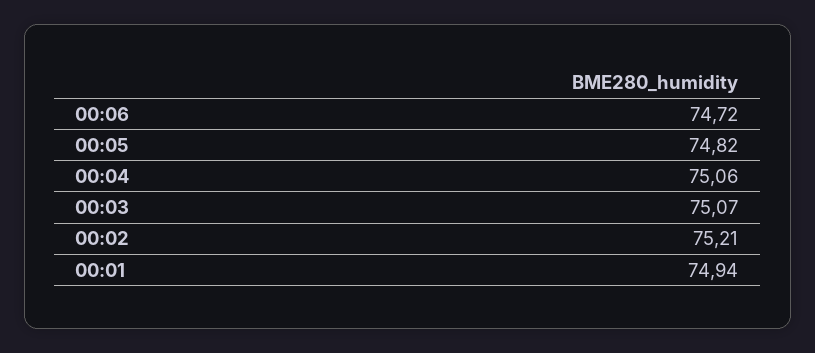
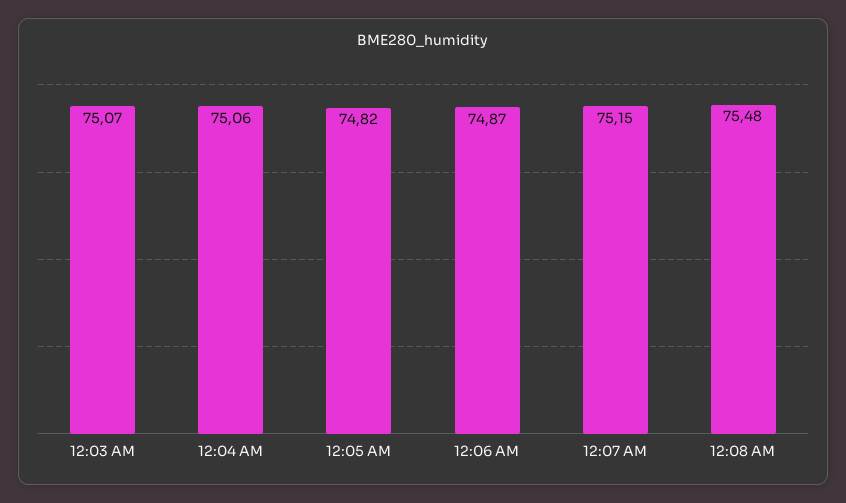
00:06: 74.72 -> 74.87
00:02: 75.21 -> none
00:01: 74.94 -> none
12:07 AM: none -> 75.15
12:08 AM: none -> 75.48

